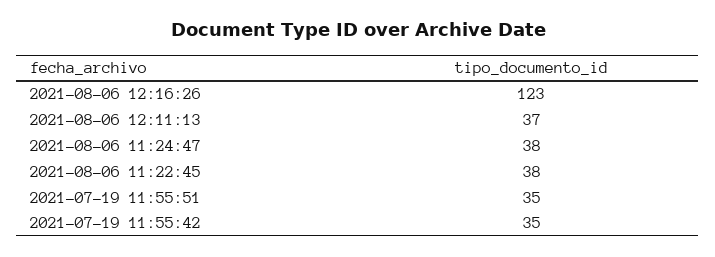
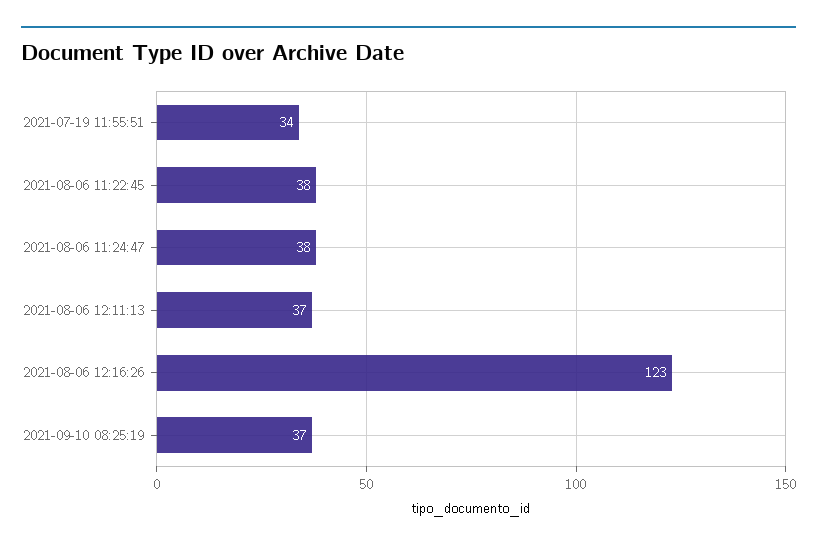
2021-07-19 11:55:51: 35 -> 34
2021-07-19 11:55:42: 35 -> none
2021-09-10 08:25:19: none -> 37

